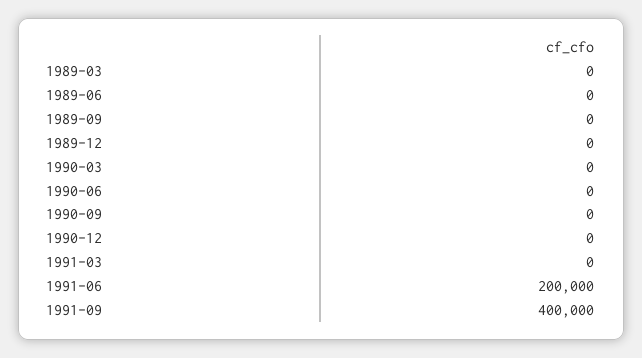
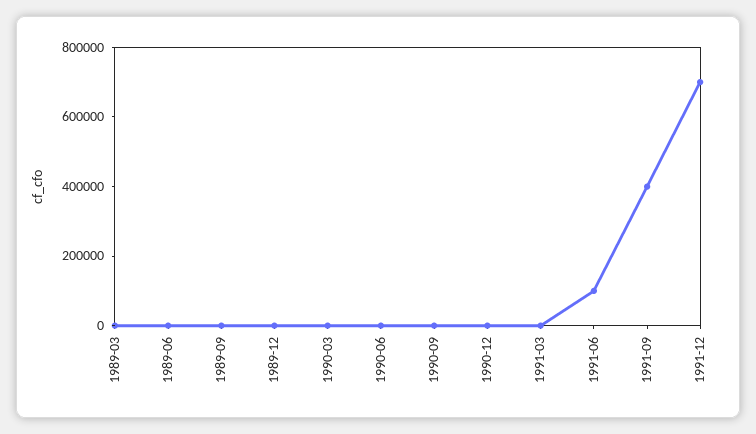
1991-06: 200000 -> 100000
1991-12: none -> 700000

